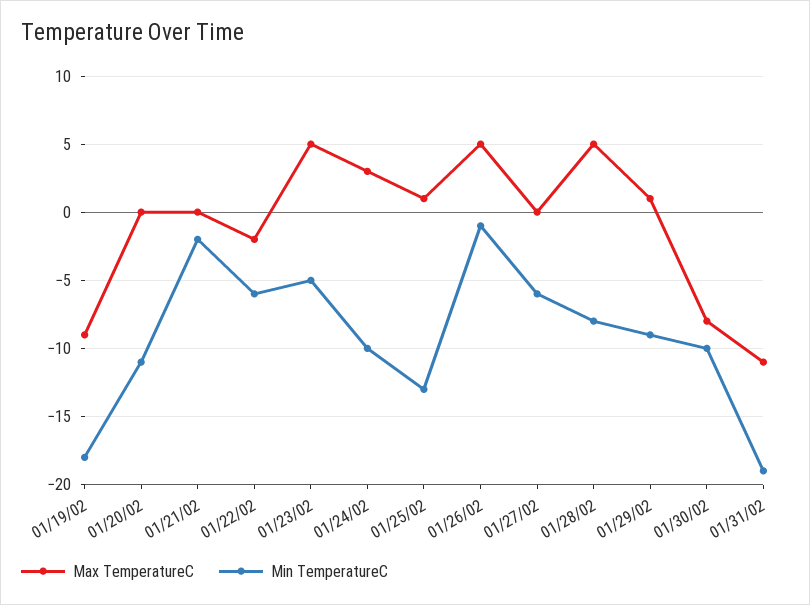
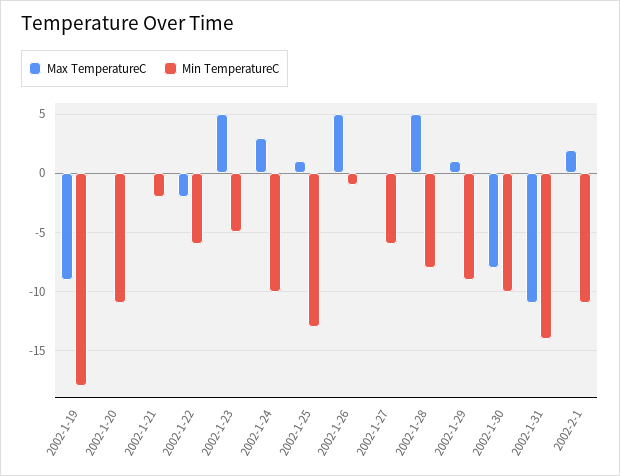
Min TemperatureC, 01/31/02: -19 -> -14
Max TemperatureC, 2002-2-1: none -> 2
Min TemperatureC, 2002-2-1: none -> -11

